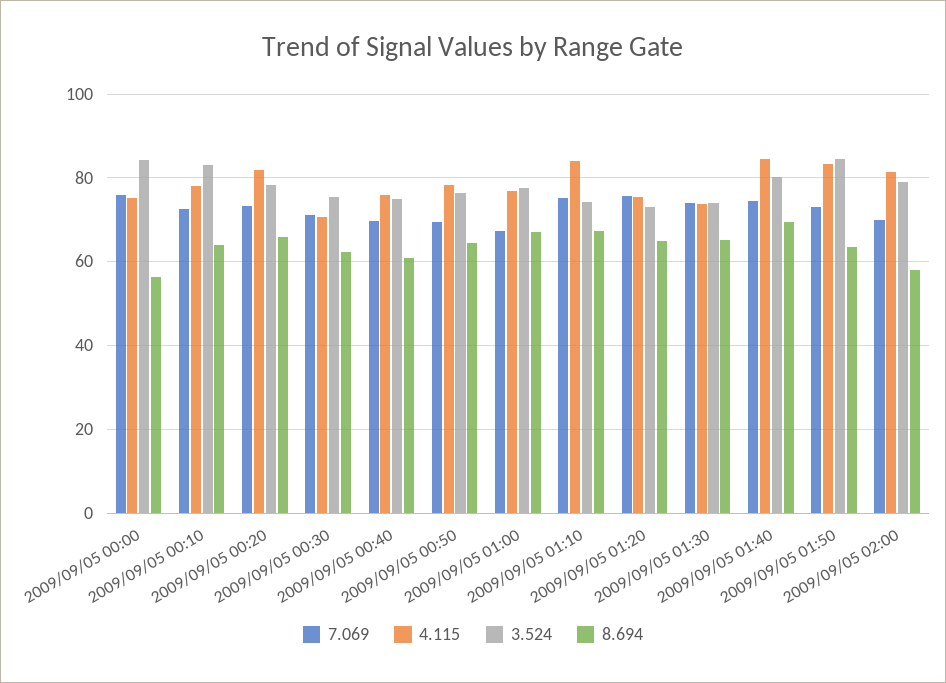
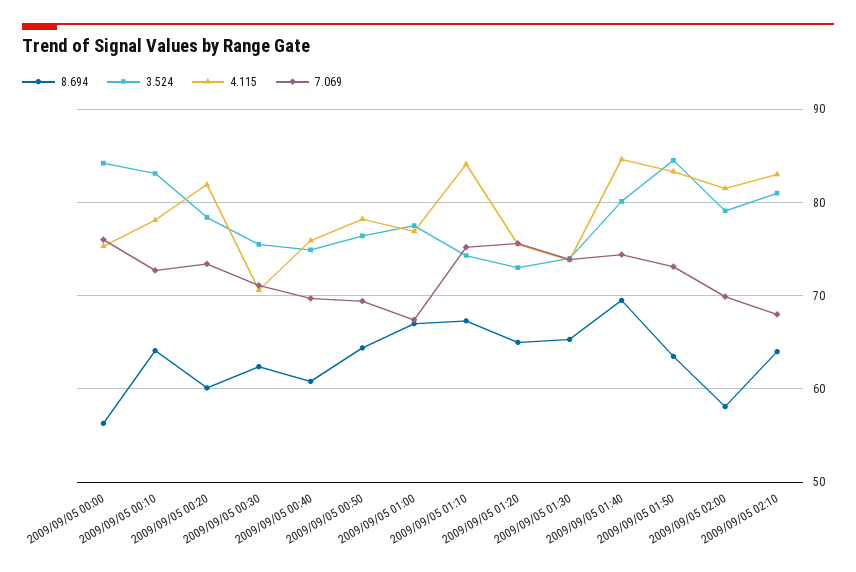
8.694, 2009/09/05 00:20: 66 -> 60
8.694, 2009/09/05 02:10: none -> 64
3.524, 2009/09/05 02:10: none -> 81
4.115, 2009/09/05 02:10: none -> 83
7.069, 2009/09/05 02:10: none -> 68

